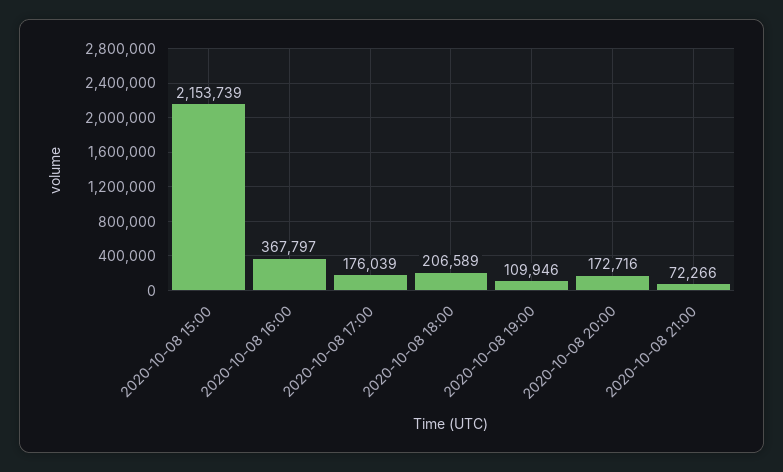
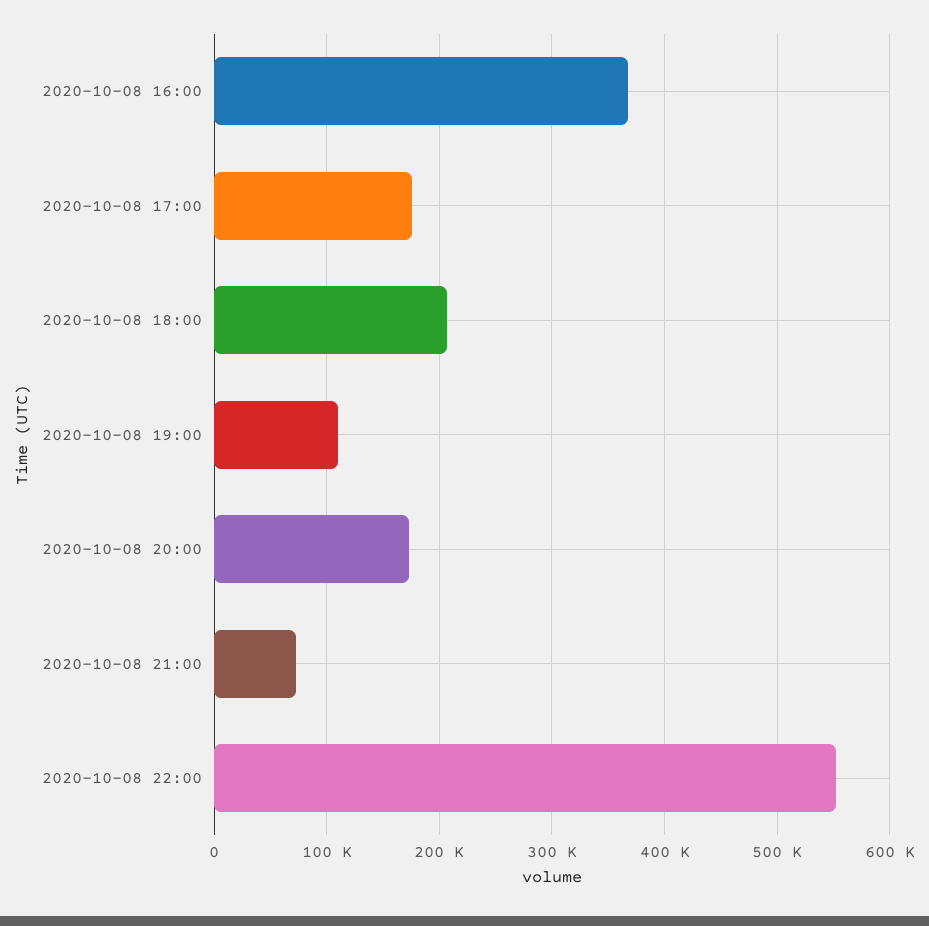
2020-10-08 15:00: 2153739 -> none
2020-10-08 22:00: none -> 550000

